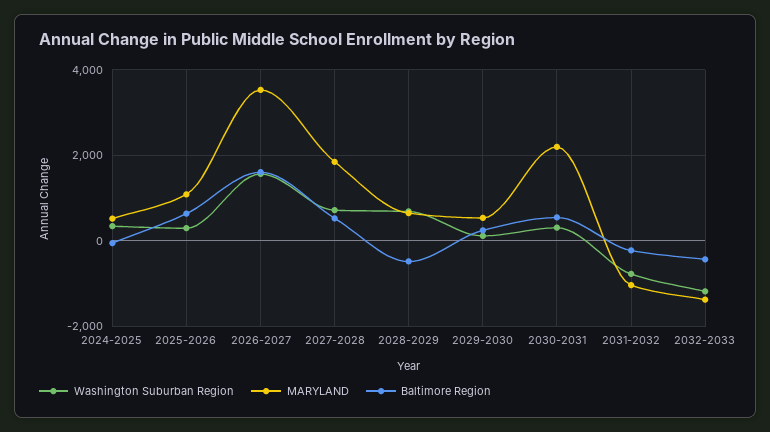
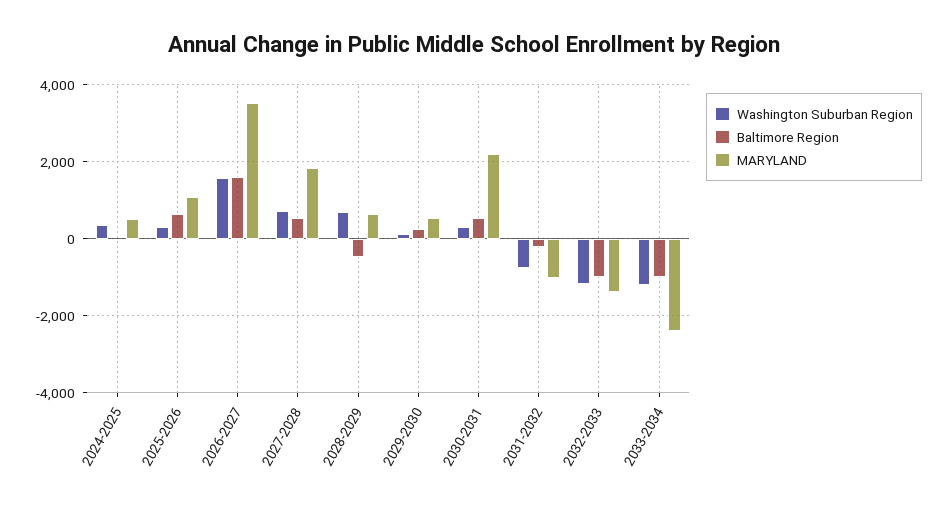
Baltimore Region, 2032-2033: -400 -> -1000
Washington Suburban Region, 2033-2034: none -> -1200
Baltimore Region, 2033-2034: none -> -1000
MARYLAND, 2033-2034: none -> -2400

